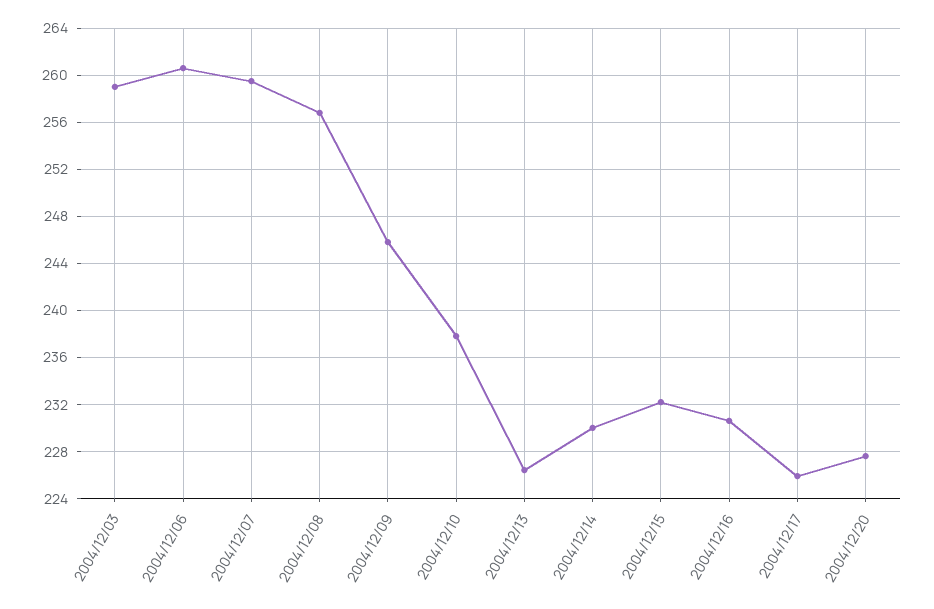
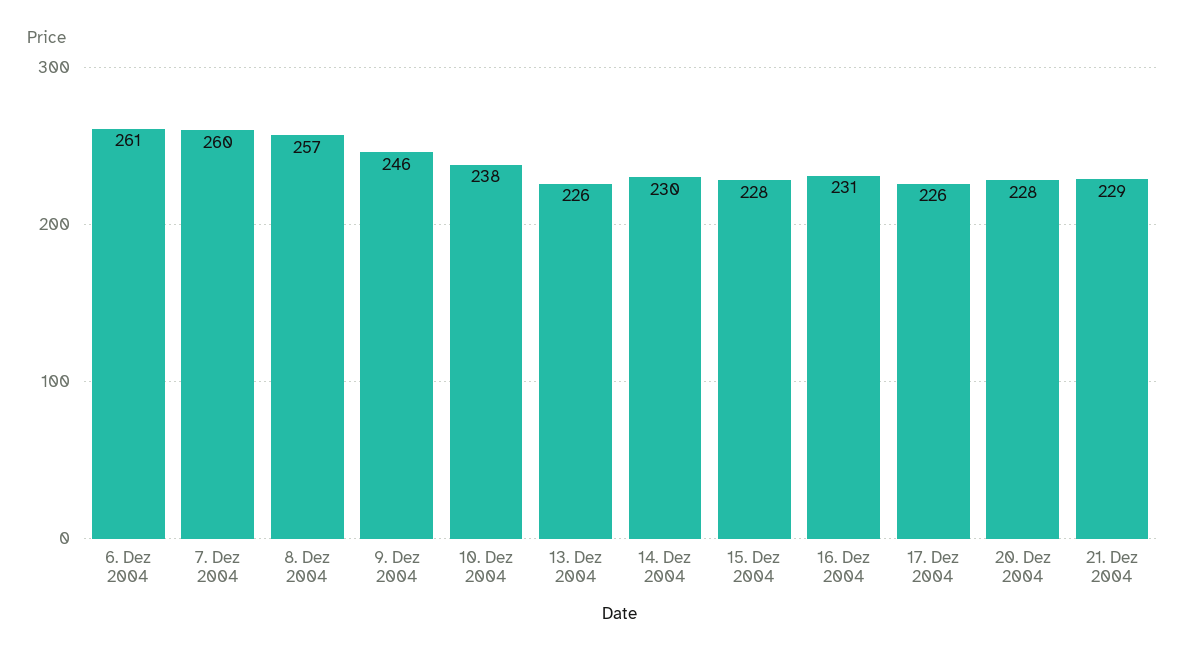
2004/12/03: 259 -> none
2004/12/15: 232 -> 228
21. Dez 2004: none -> 229

